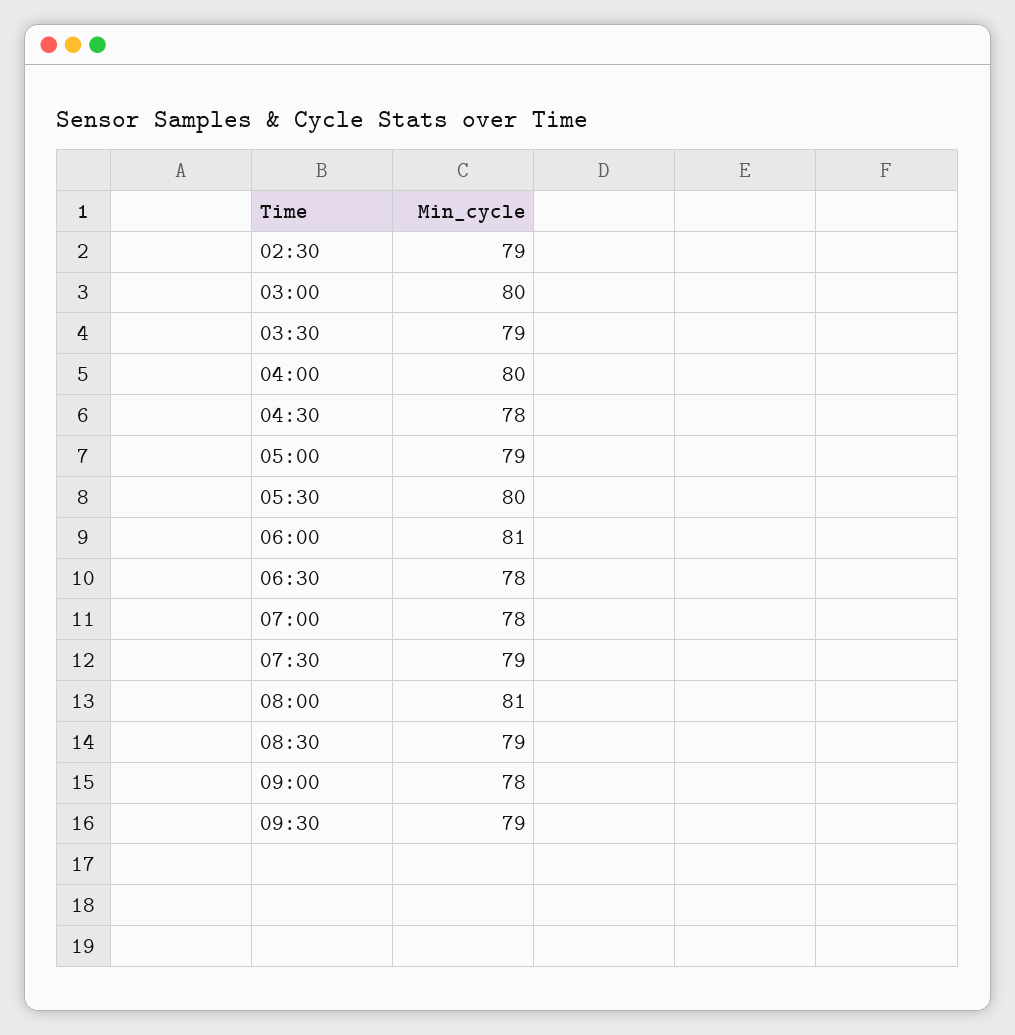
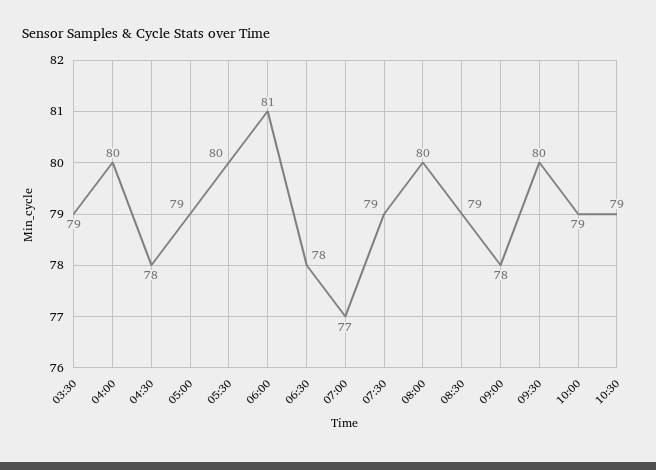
02:30: 79 -> none
03:00: 80 -> none
07:00: 78 -> 77
08:00: 81 -> 80
09:30: 79 -> 80
10:00: none -> 79
10:30: none -> 79

